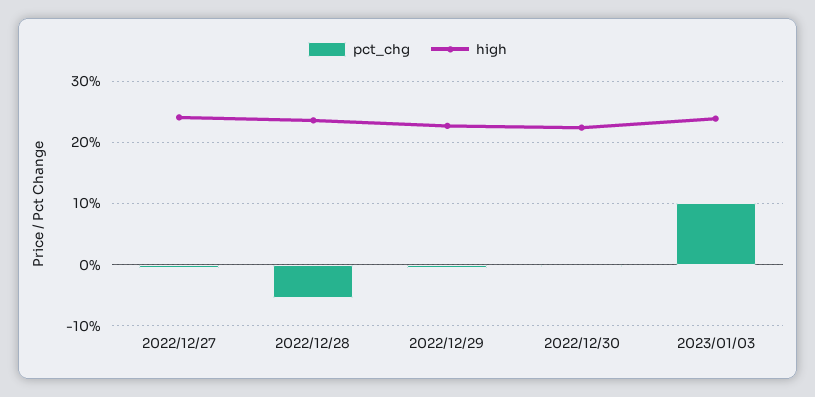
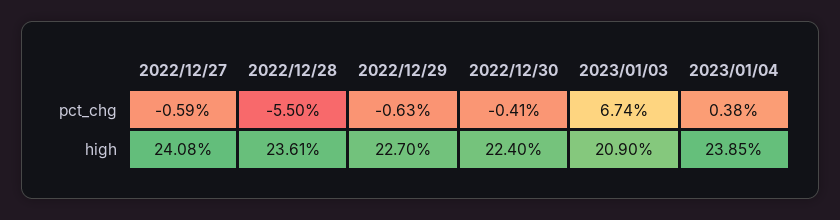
pct_chg, 2023/01/03: 10 -> 6.74
high, 2023/01/03: 24 -> 20.9
pct_chg, 2023/01/04: none -> 0.38
high, 2023/01/04: none -> 23.85

